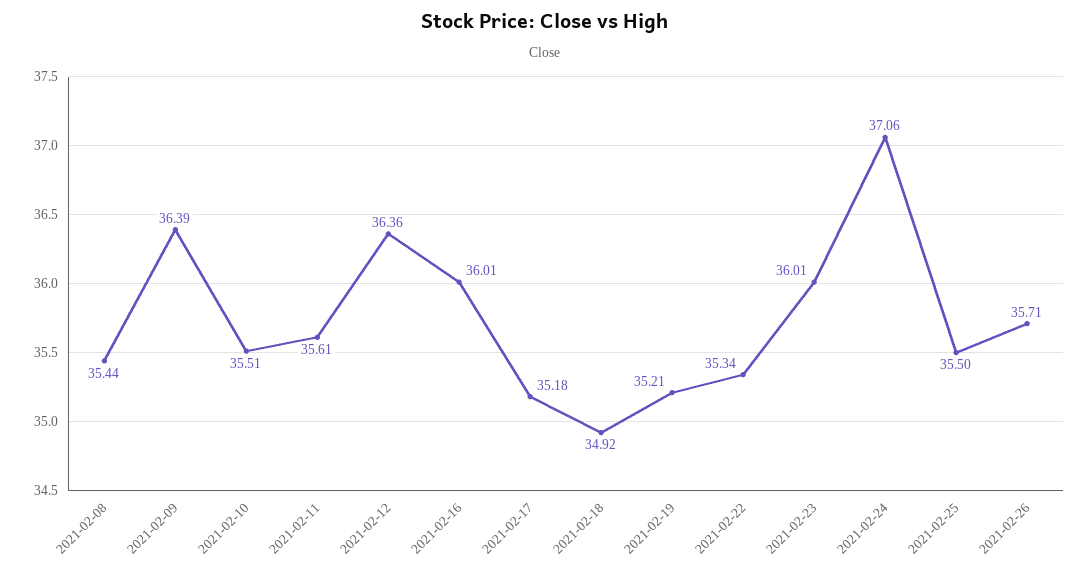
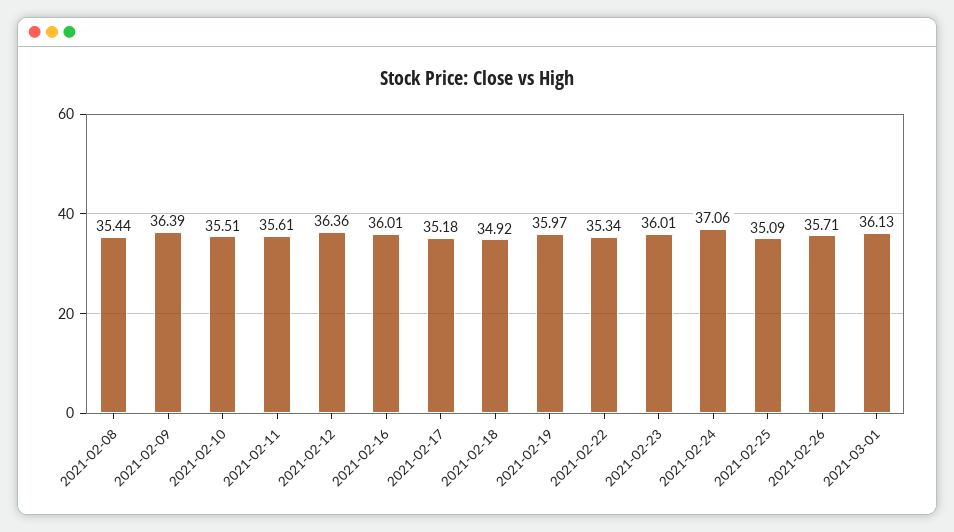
2021-02-19: 35.21 -> 35.97
2021-02-25: 35.5 -> 35.09
2021-03-01: none -> 36.13

